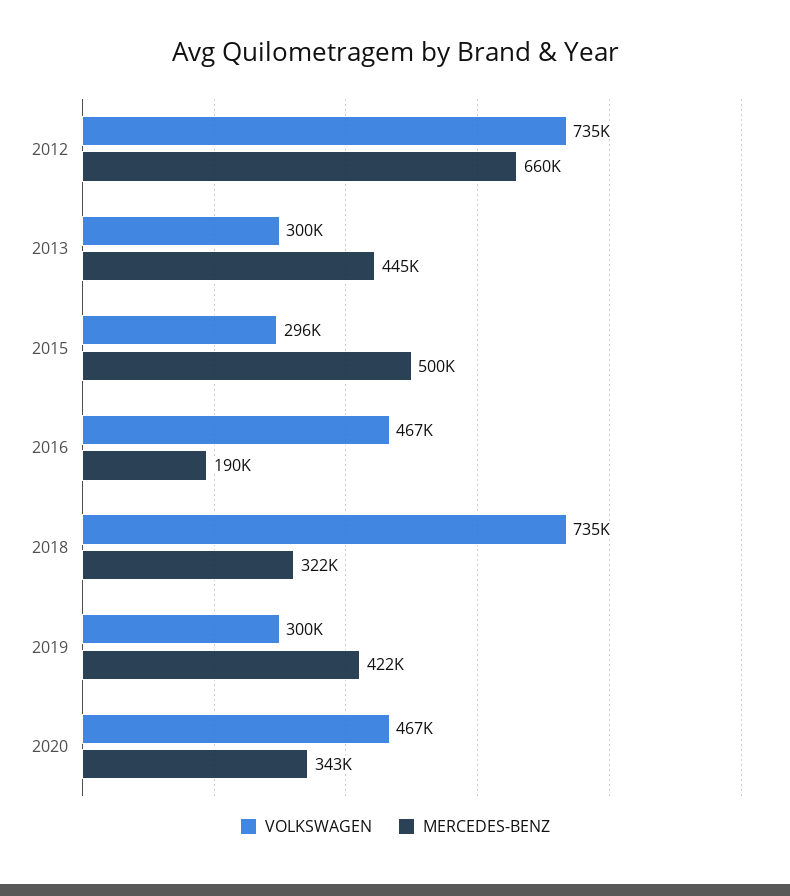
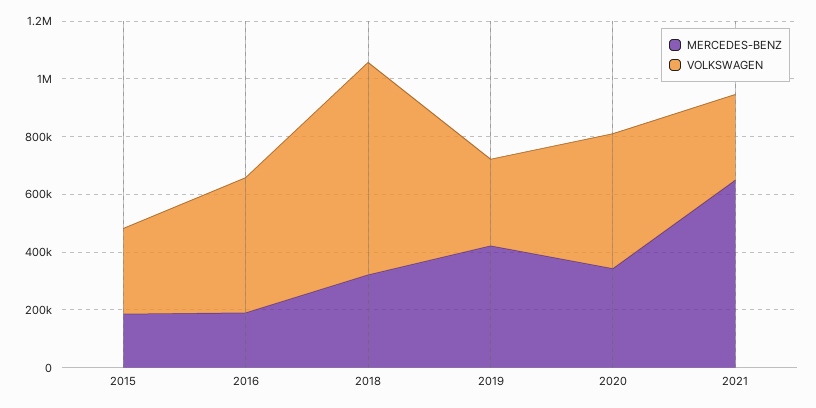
VOLKSWAGEN, 2012: 735000 -> none
MERCEDES-BENZ, 2012: 660000 -> none
VOLKSWAGEN, 2013: 300000 -> none
MERCEDES-BENZ, 2013: 445000 -> none
MERCEDES-BENZ, 2015: 500000 -> 200000
MERCEDES-BENZ, 2021: none -> 650000
VOLKSWAGEN, 2021: none -> 300000

